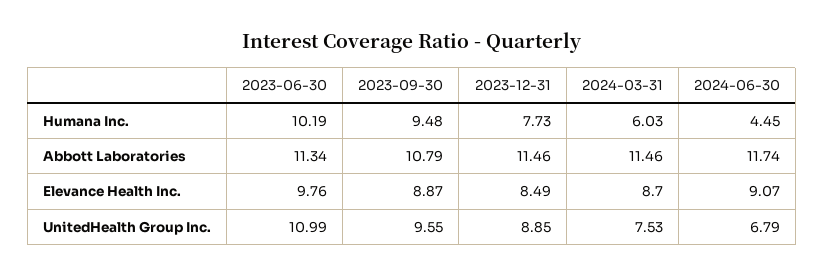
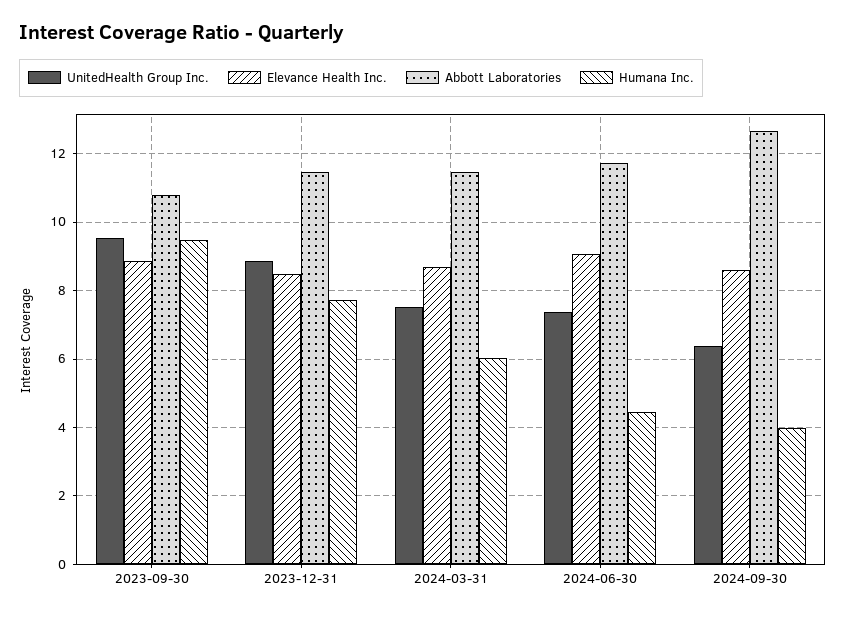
Humana Inc., 2023-06-30: 10.19 -> none
Abbott Laboratories, 2023-06-30: 11.34 -> none
Elevance Health Inc., 2023-06-30: 9.76 -> none
UnitedHealth Group Inc., 2023-06-30: 10.99 -> none
UnitedHealth Group Inc., 2024-06-30: 6.79 -> 7.4
UnitedHealth Group Inc., 2024-09-30: none -> 6.4
Elevance Health Inc., 2024-09-30: none -> 8.6
Abbott Laboratories, 2024-09-30: none -> 12.6
Humana Inc., 2024-09-30: none -> 4

